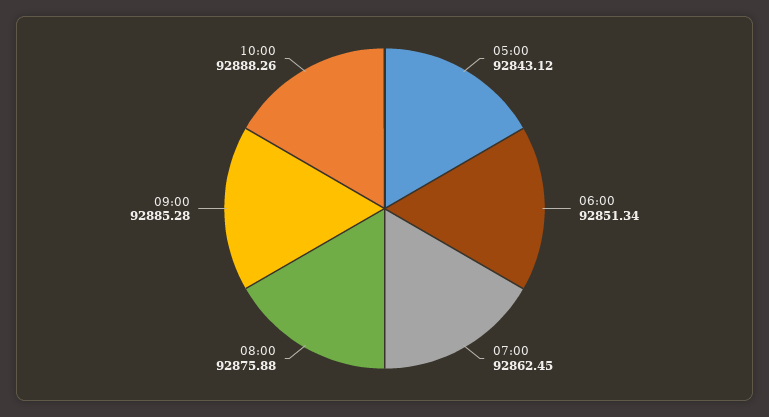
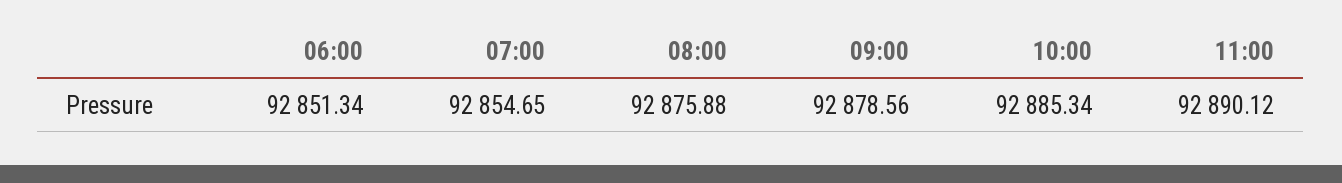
05:00: 92843.12 -> none
07:00: 92862.45 -> 92854.65
09:00: 92885.28 -> 92878.56
10:00: 92888.26 -> 92885.34
11:00: none -> 92890.12

